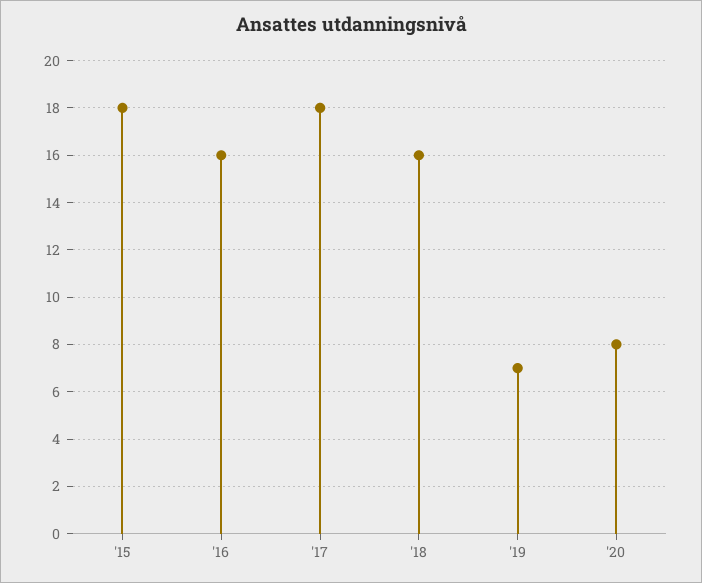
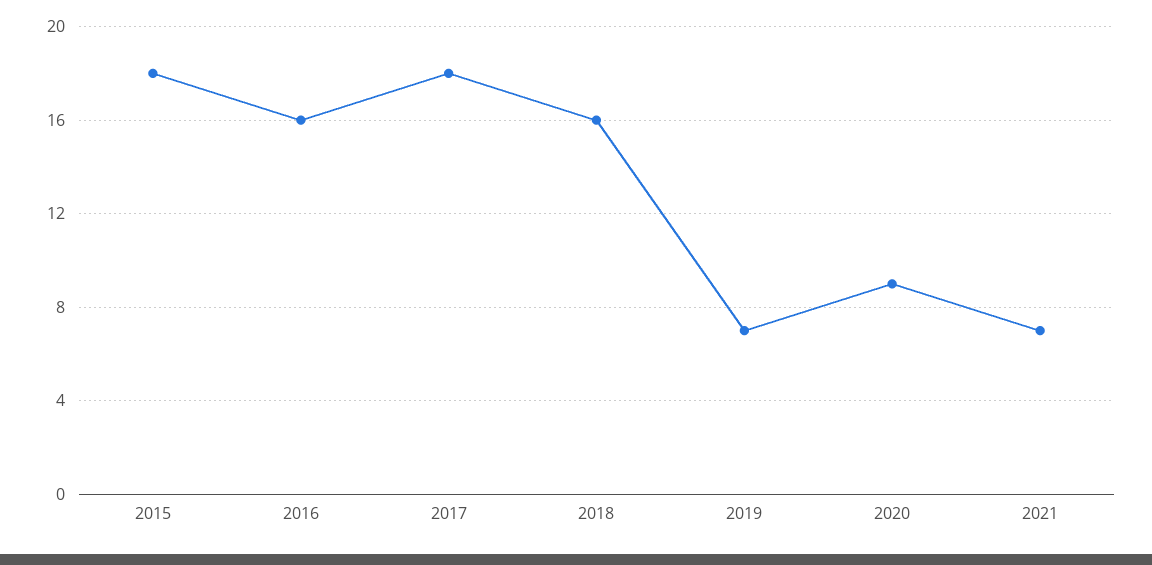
'20: 8 -> 9
2021: none -> 7

